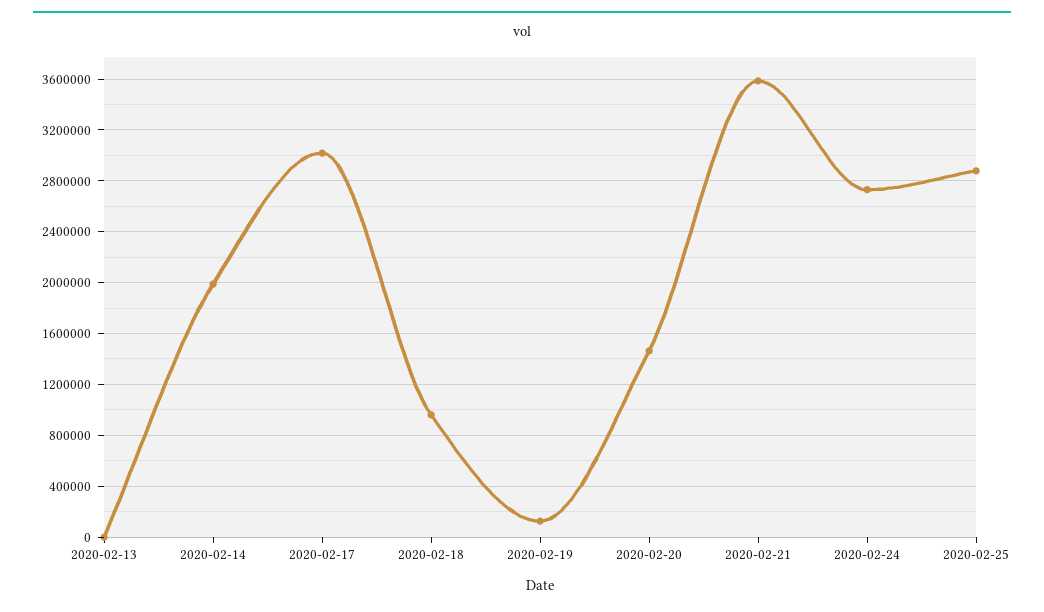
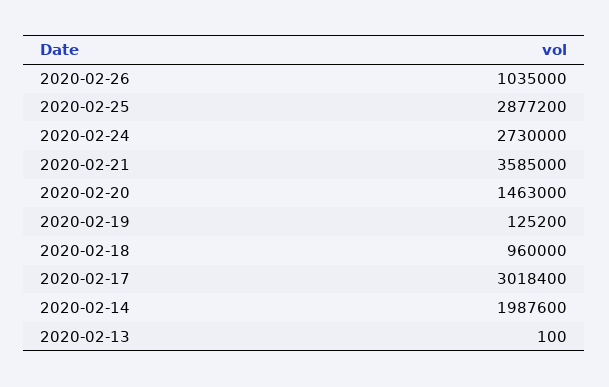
2020-02-26: none -> 1035000

